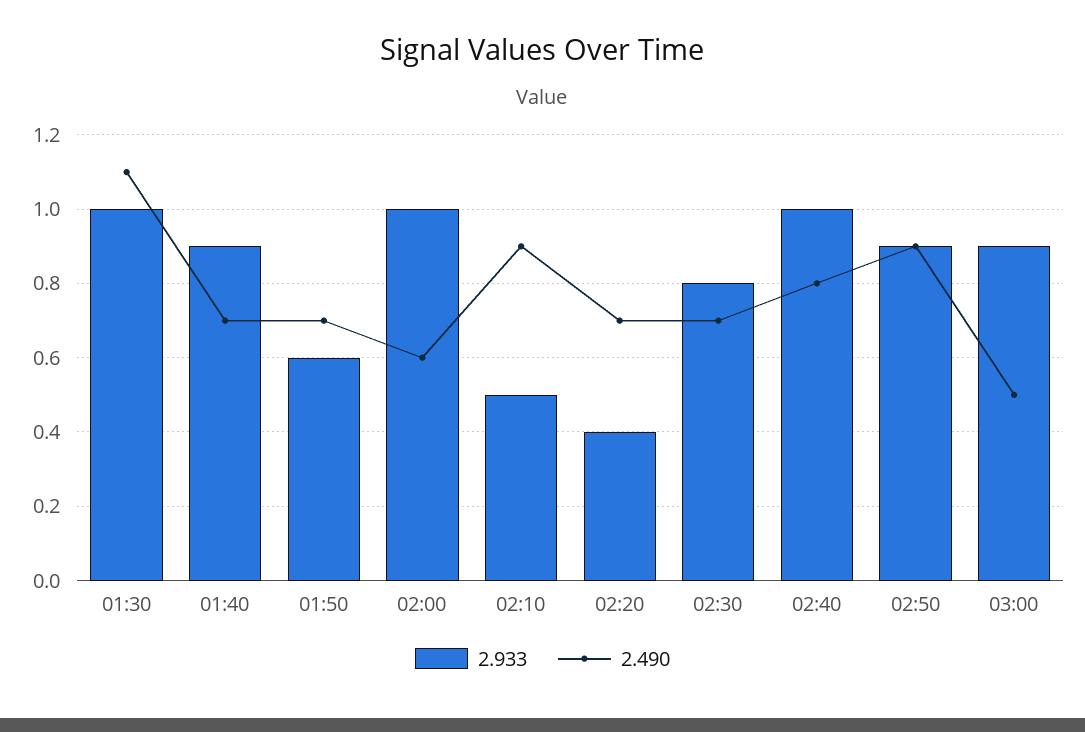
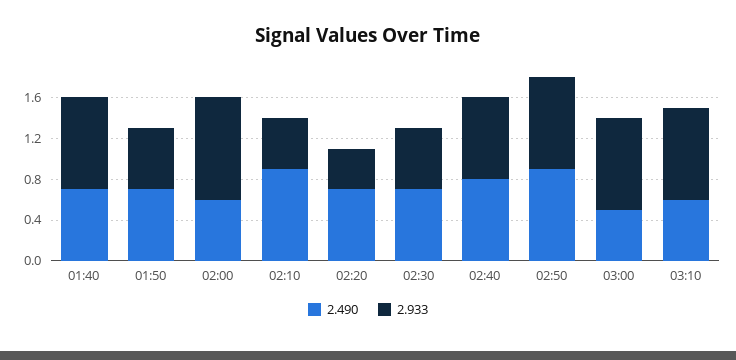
2.933, 01:30: 1 -> none
2.490, 01:30: 1.1 -> none
2.933, 02:30: 0.8 -> 0.6
2.933, 02:40: 1 -> 0.8
2.490, 03:10: none -> 0.6
2.933, 03:10: none -> 0.9

